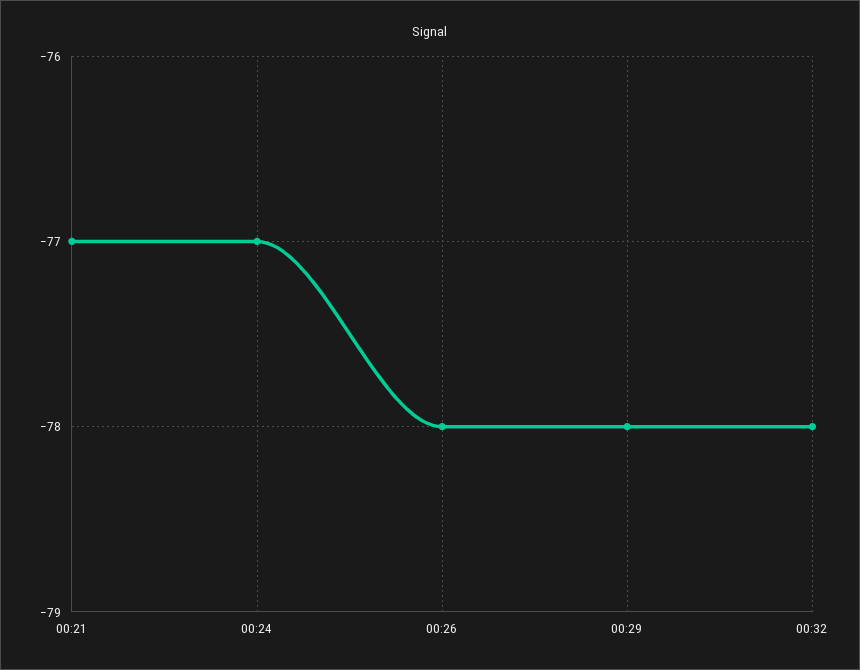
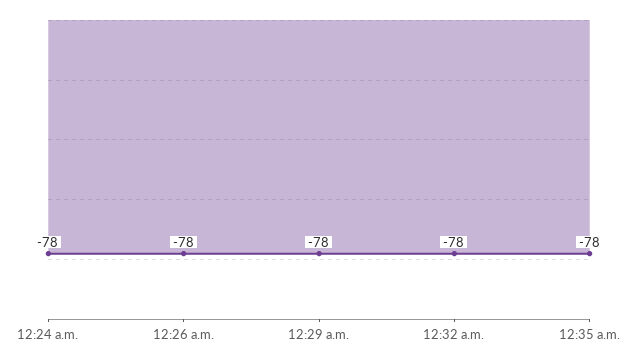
00:21: -77 -> none
00:24: -77 -> -78
12:35 a.m.: none -> -78

